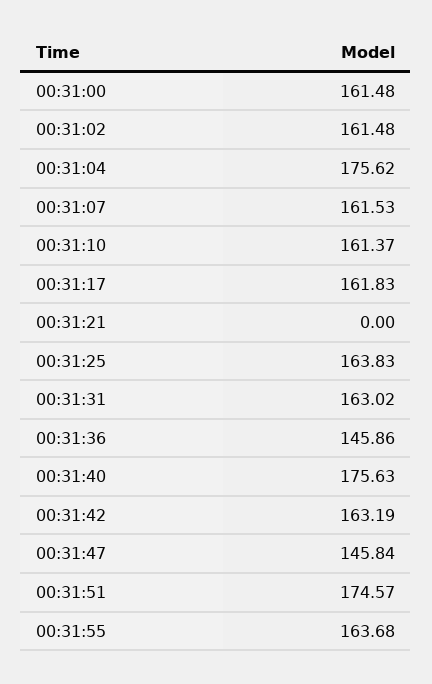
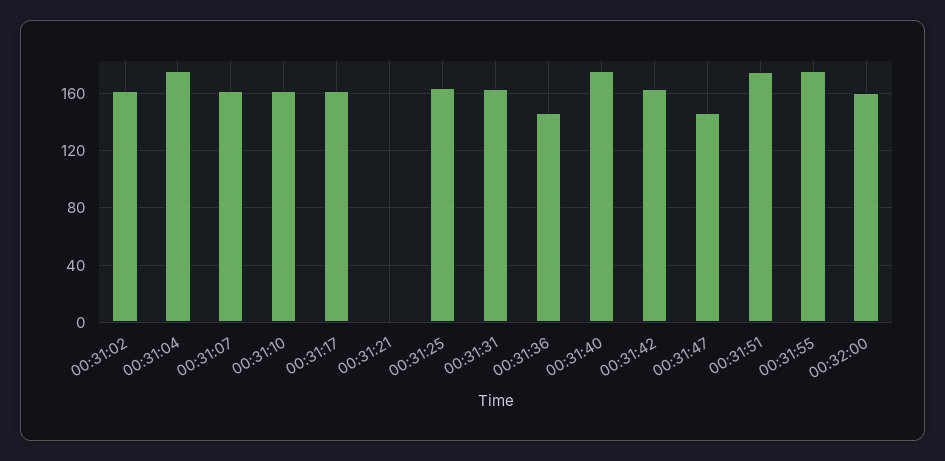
00:31:00: 161.48 -> none
00:31:55: 163.68 -> 175
00:32:00: none -> 160

